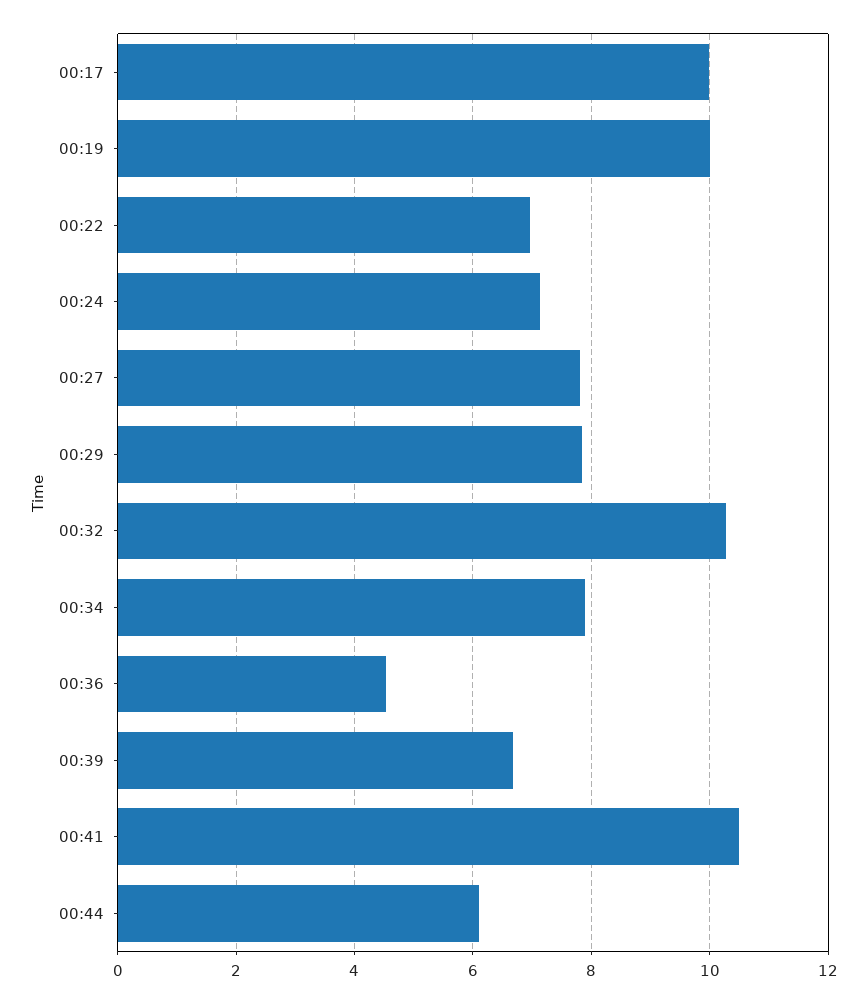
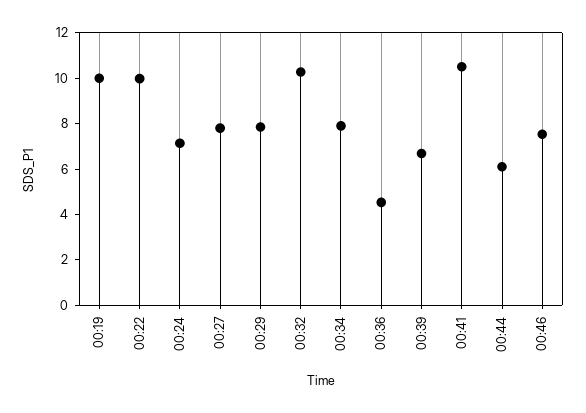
00:17: 10 -> none
00:22: 7 -> 10
00:46: none -> 7.5

